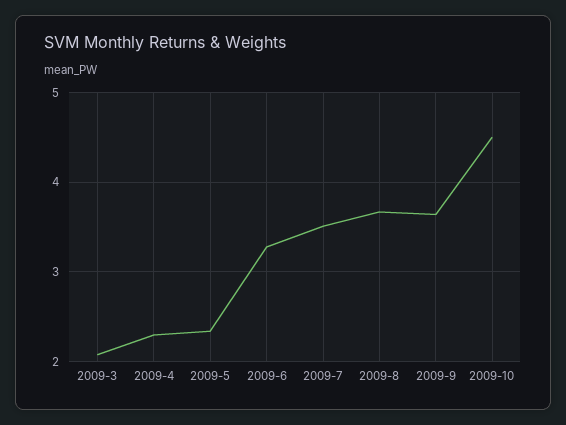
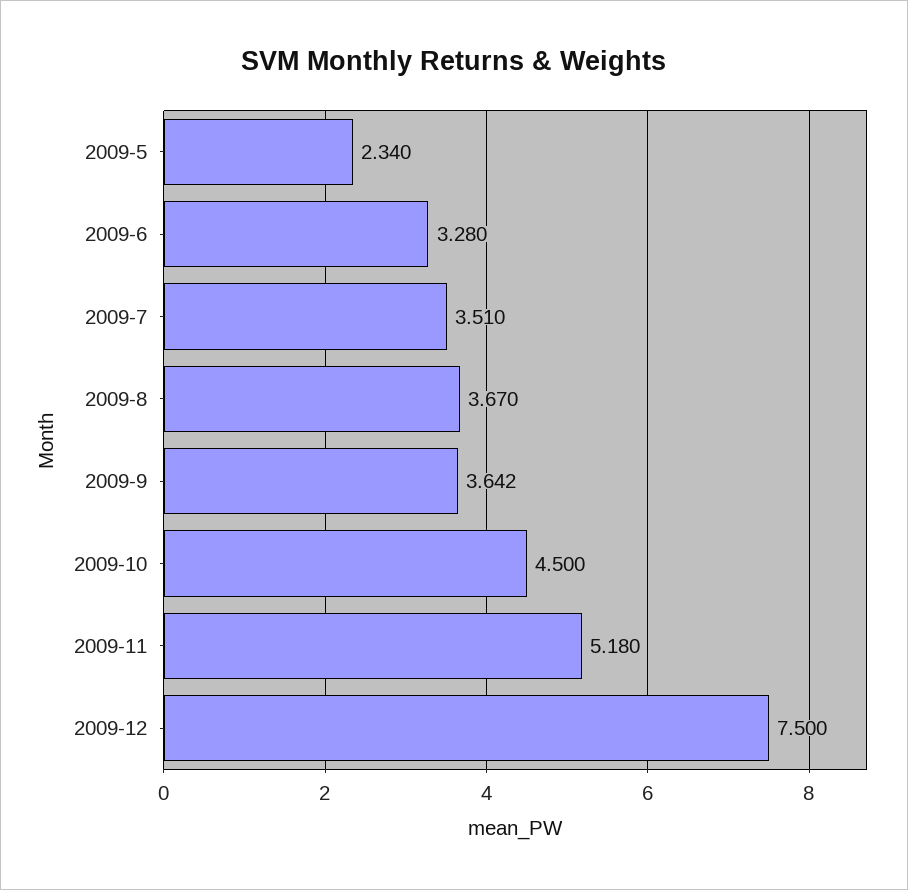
2009-3: 2.1 -> none
2009-4: 2.3 -> none
2009-11: none -> 5.18
2009-12: none -> 7.5

